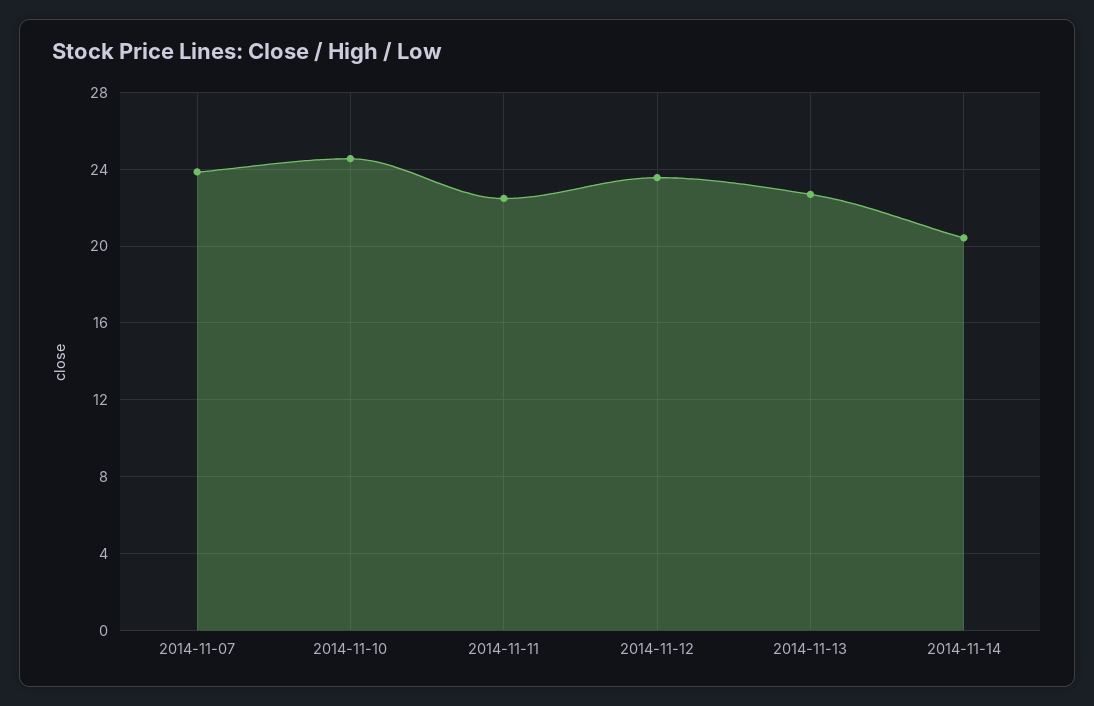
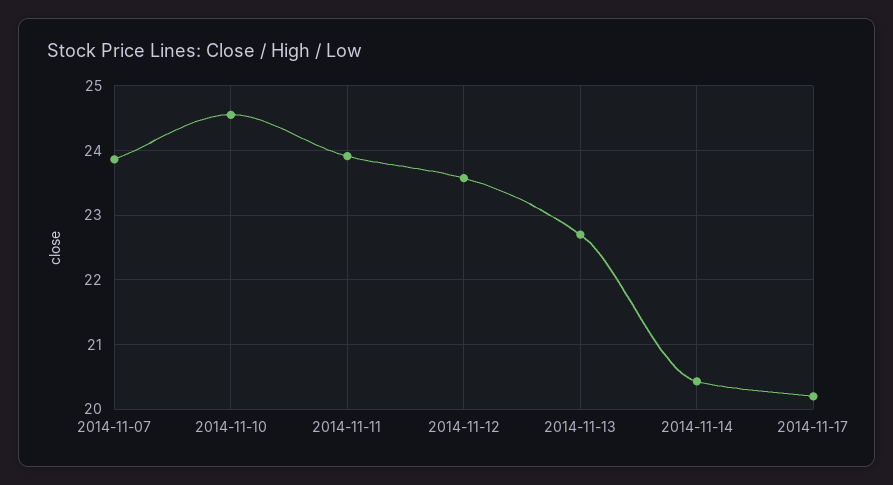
2014-11-11: 22.5 -> 23.9
2014-11-17: none -> 20.2

